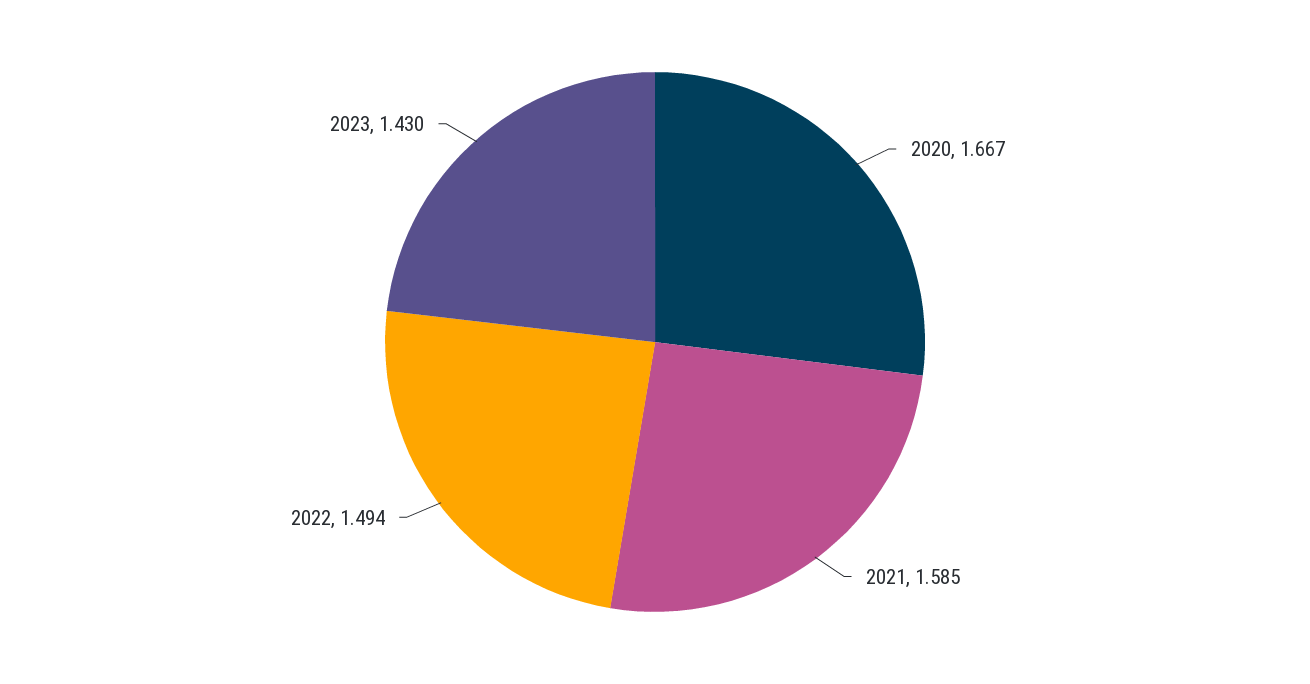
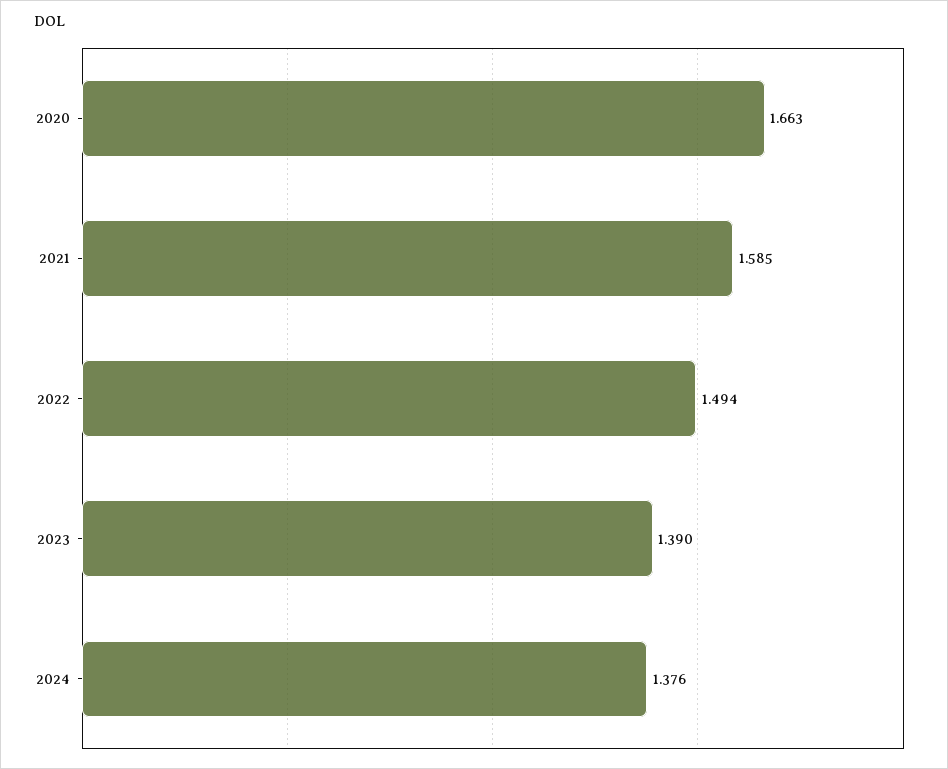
2020: 1.667 -> 1.663
2023: 1.43 -> 1.39
2024: none -> 1.376

